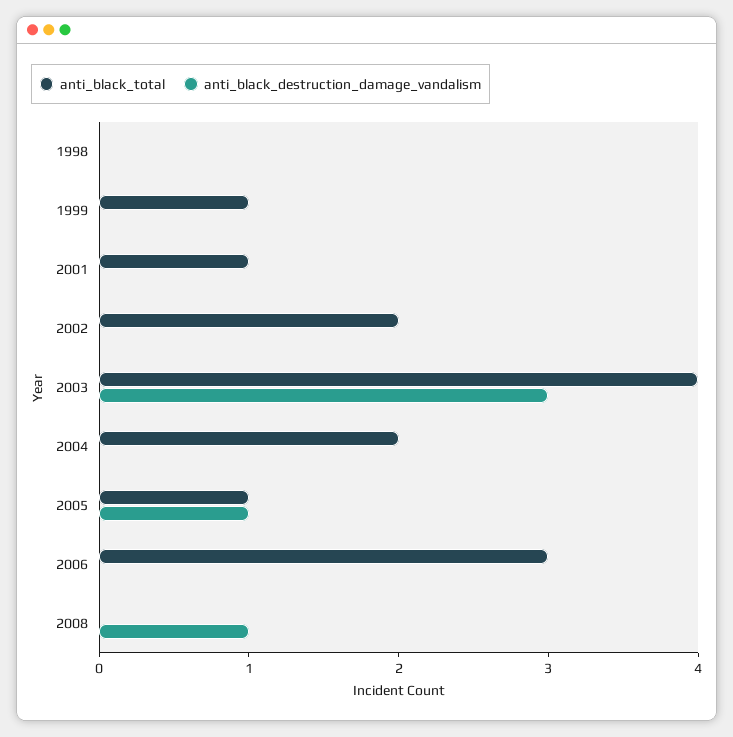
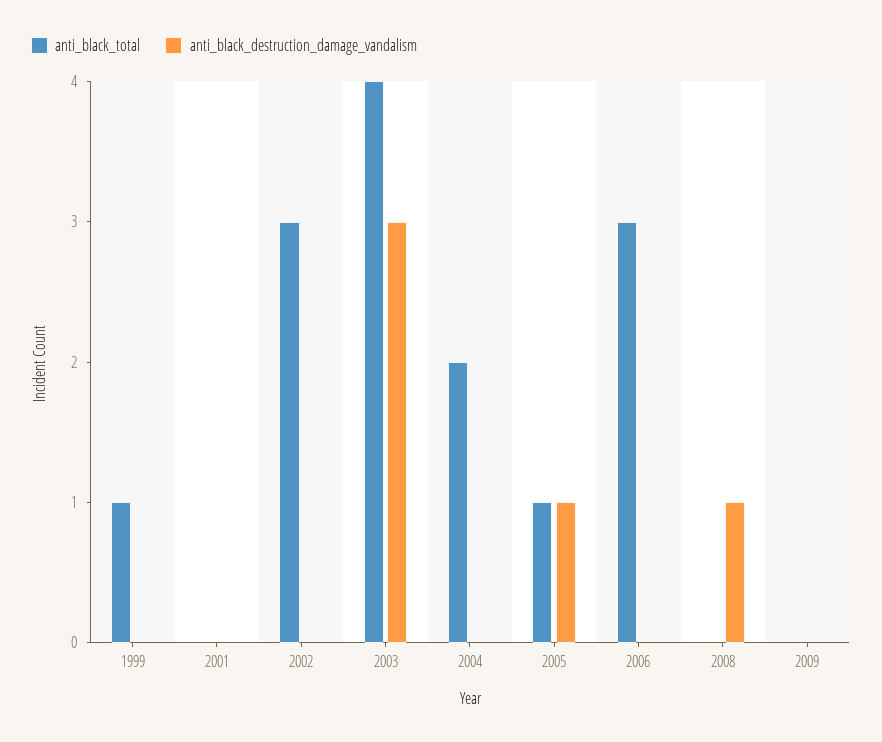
anti_black_total, 1998: 0 -> none
anti_black_destruction_damage_vandalism, 1998: 0 -> none
anti_black_total, 2001: 1 -> 0
anti_black_total, 2002: 2 -> 3
anti_black_total, 2009: none -> 0
anti_black_destruction_damage_vandalism, 2009: none -> 0

